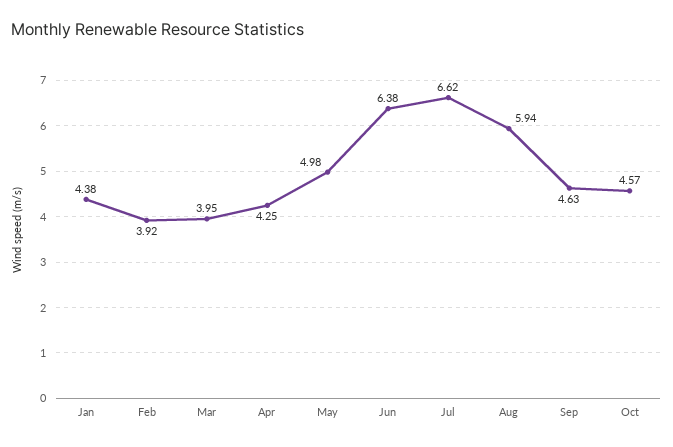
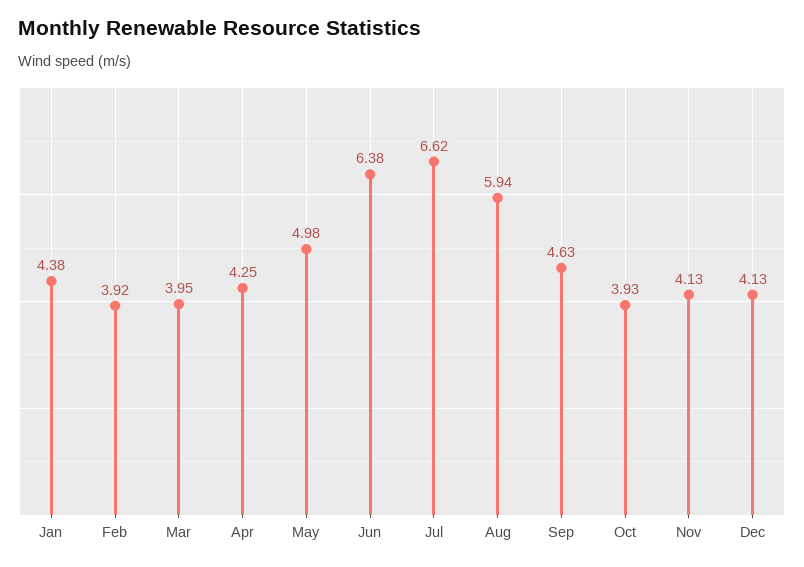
Oct: 4.57 -> 3.93
Nov: none -> 4.13
Dec: none -> 4.13

